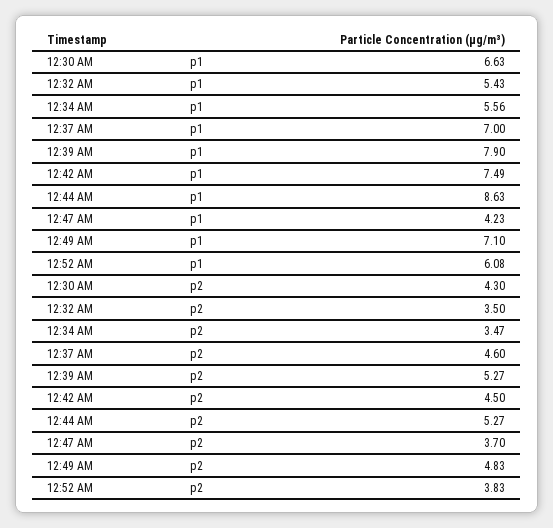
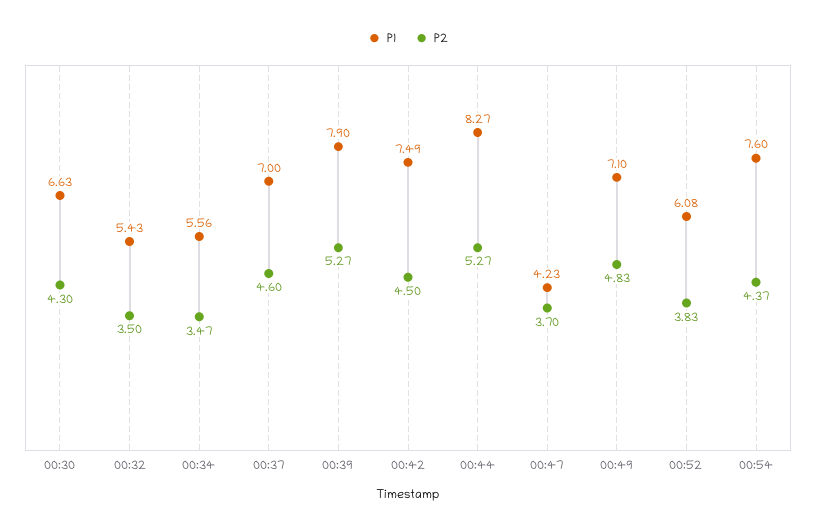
p1, 12:44 AM: 8.63 -> 8.27
p1, 00:54: none -> 7.6
p2, 00:54: none -> 4.37

